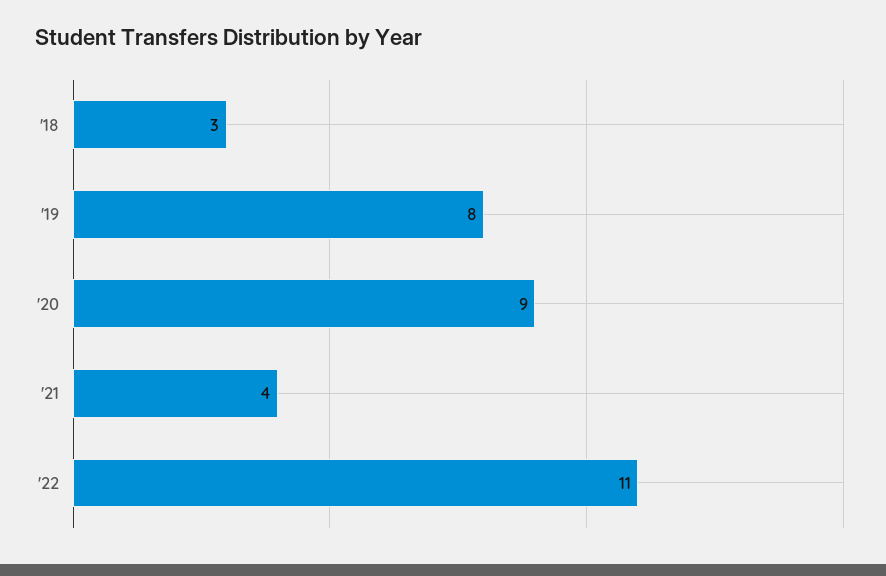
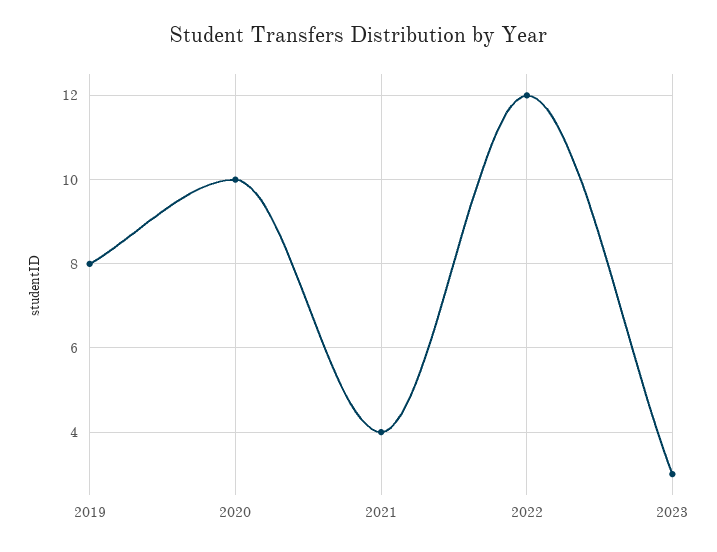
'18: 3 -> none
'20: 9 -> 10
'22: 11 -> 12
2023: none -> 3

